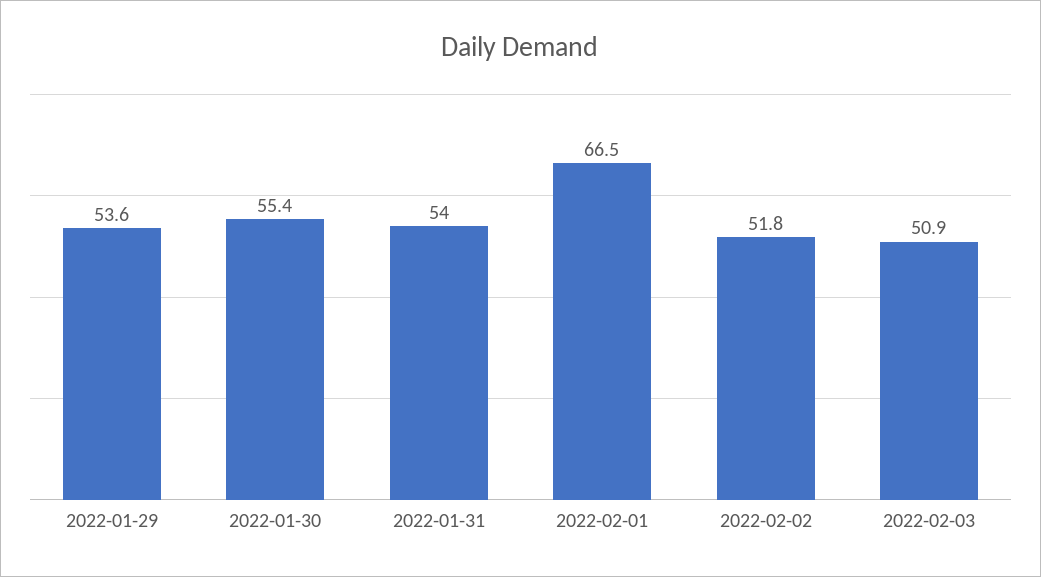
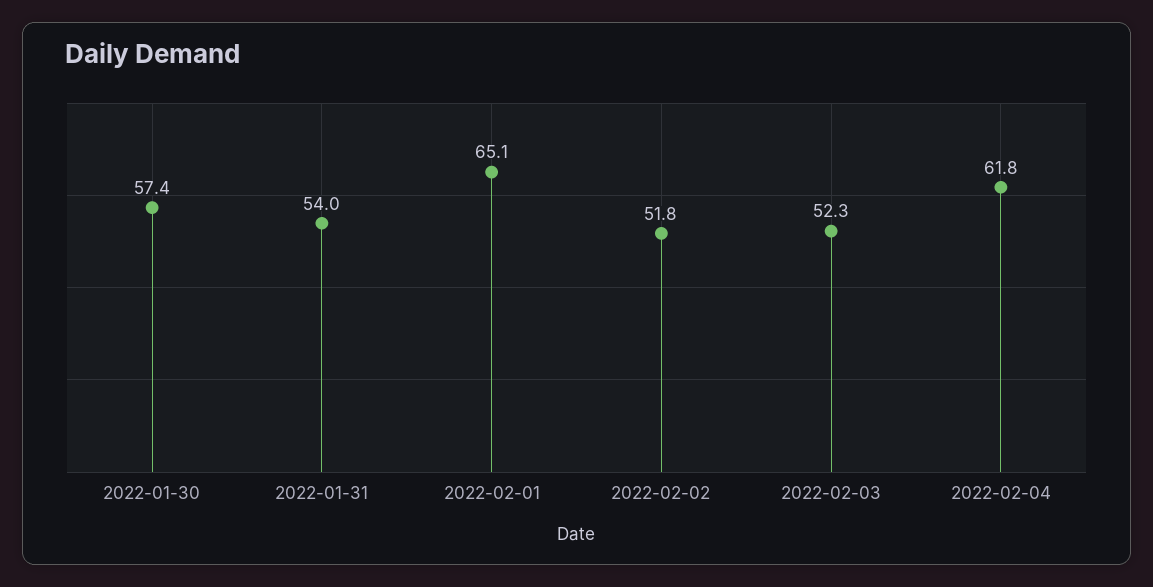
2022-01-29: 53.6 -> none
2022-01-30: 55.4 -> 57.4
2022-02-01: 66.5 -> 65.1
2022-02-03: 50.9 -> 52.3
2022-02-04: none -> 61.8

